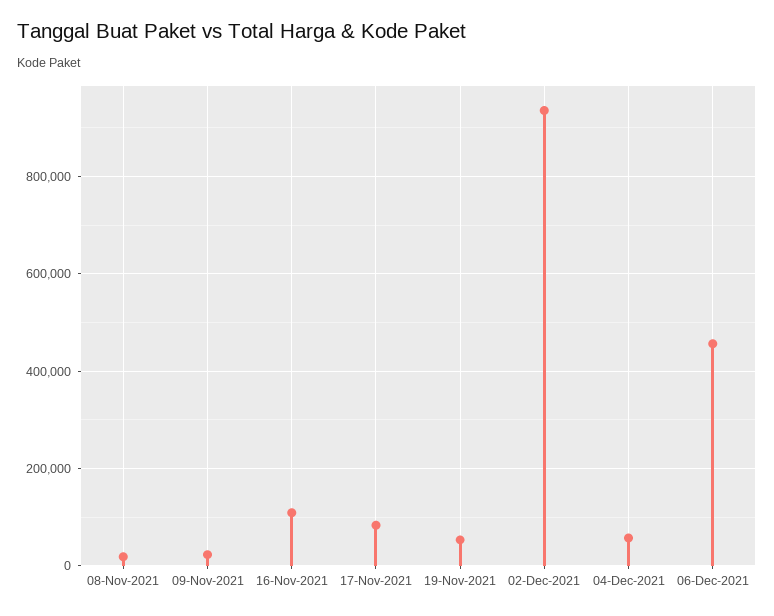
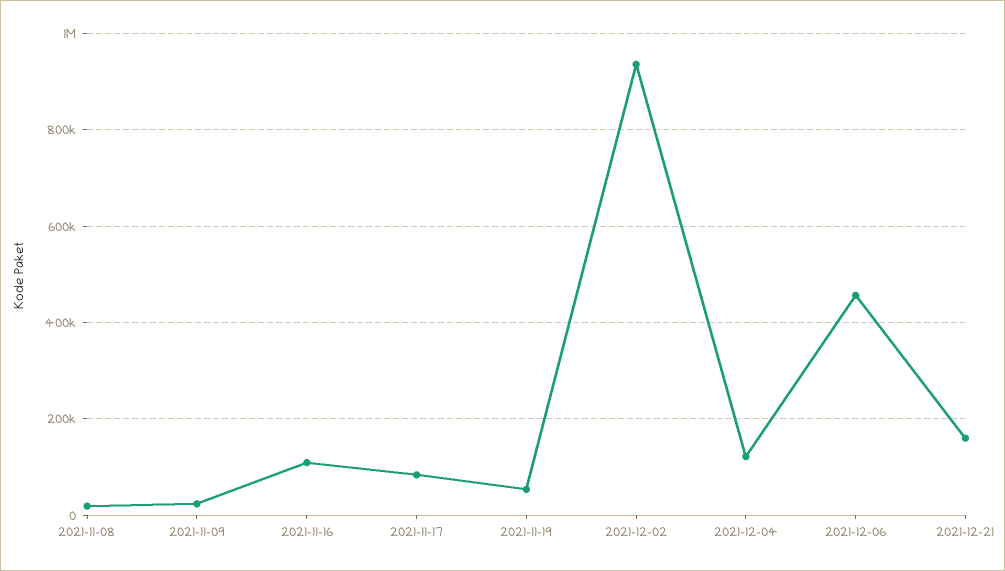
04-Dec-2021: 60000 -> 120000
2021-12-21: none -> 160000

